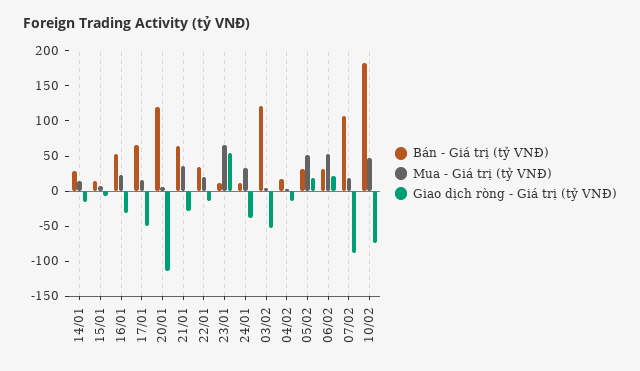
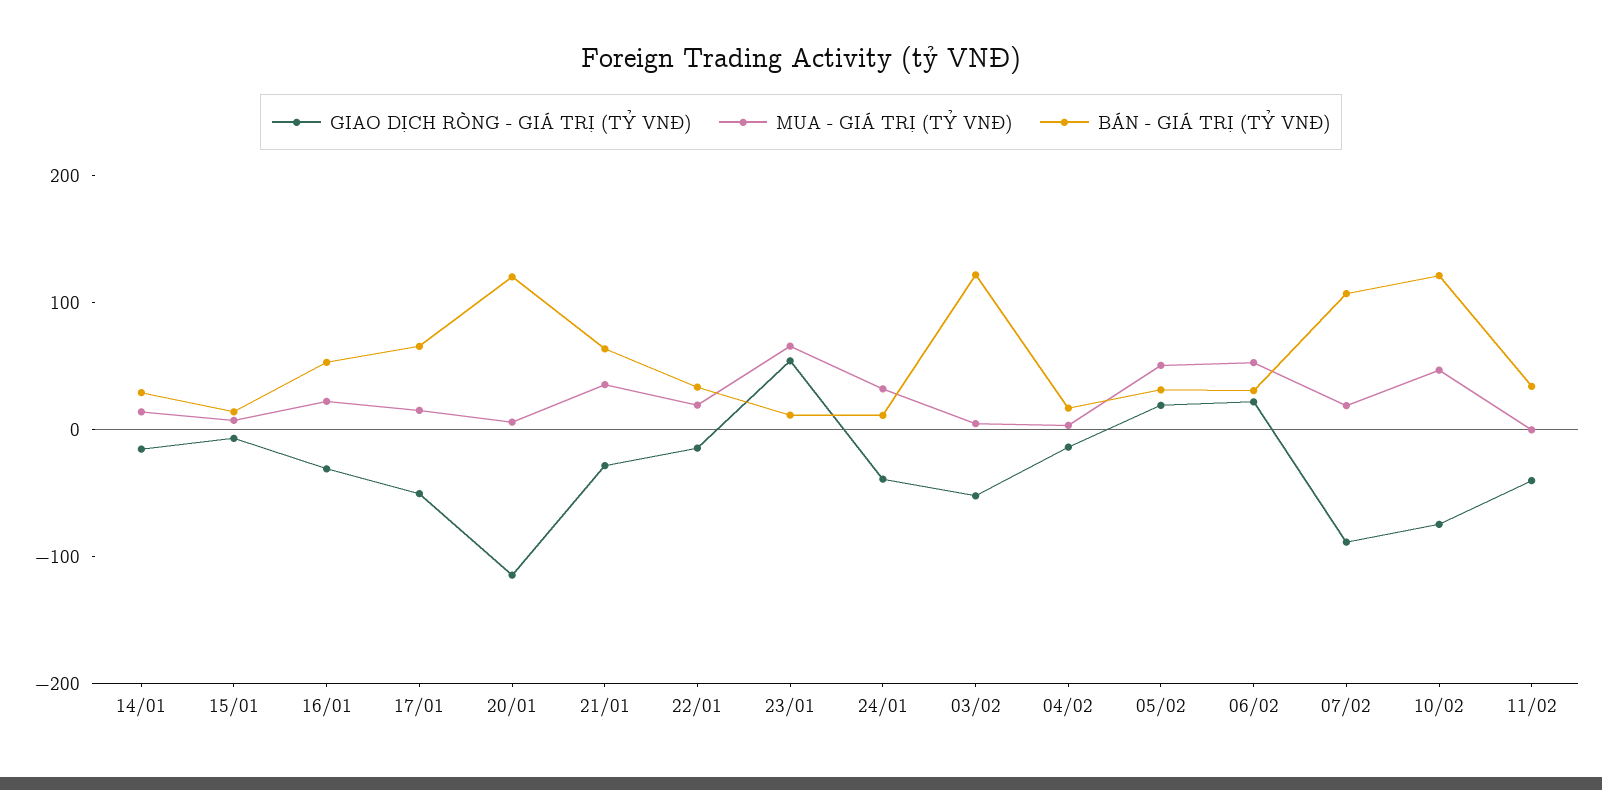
Bán - Giá trị (tỷ VNĐ), 10/02: 175 -> 120
Giao dịch ròng - Giá trị (tỷ VNĐ), 11/02: none -> -40
Mua - Giá trị (tỷ VNĐ), 11/02: none -> 0
Bán - Giá trị (tỷ VNĐ), 11/02: none -> 40

